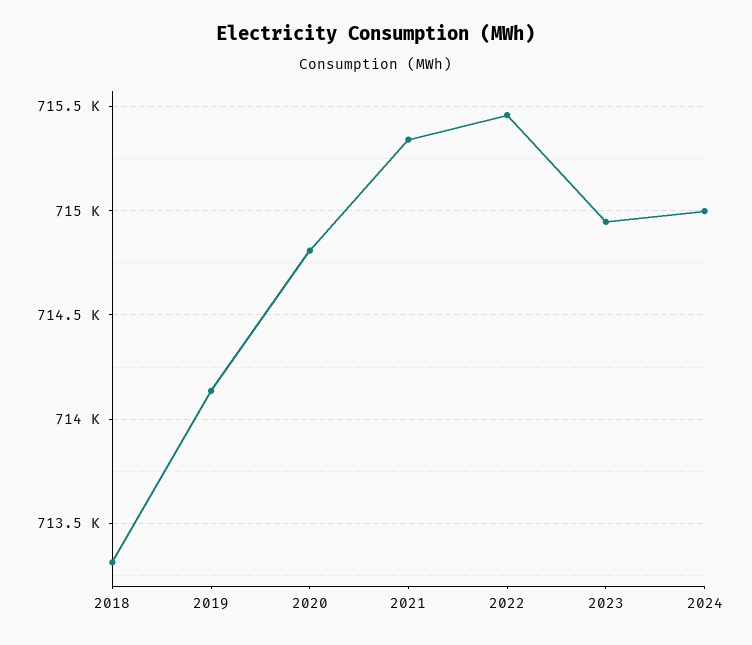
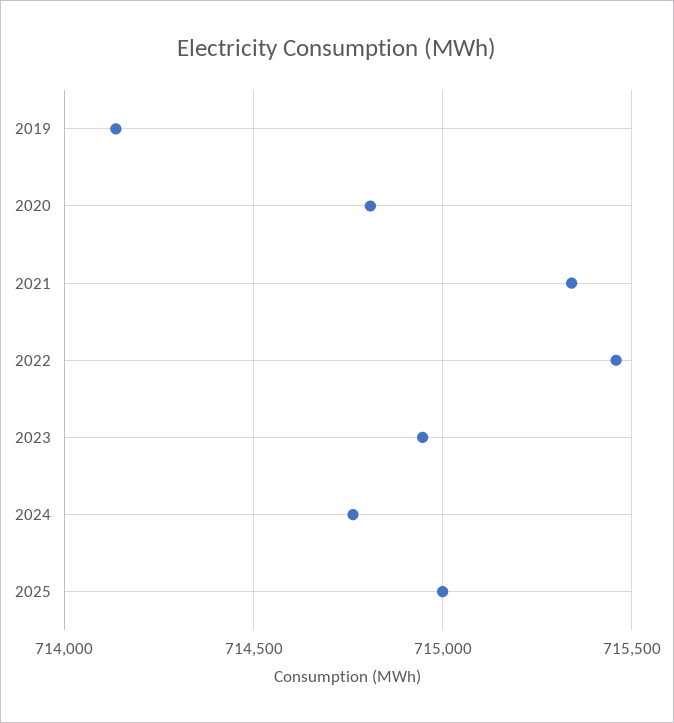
2018: 713300 -> none
2024: 715000 -> 714750
2025: none -> 715000

